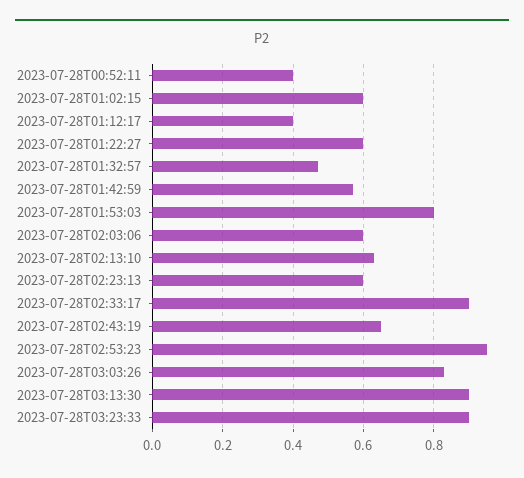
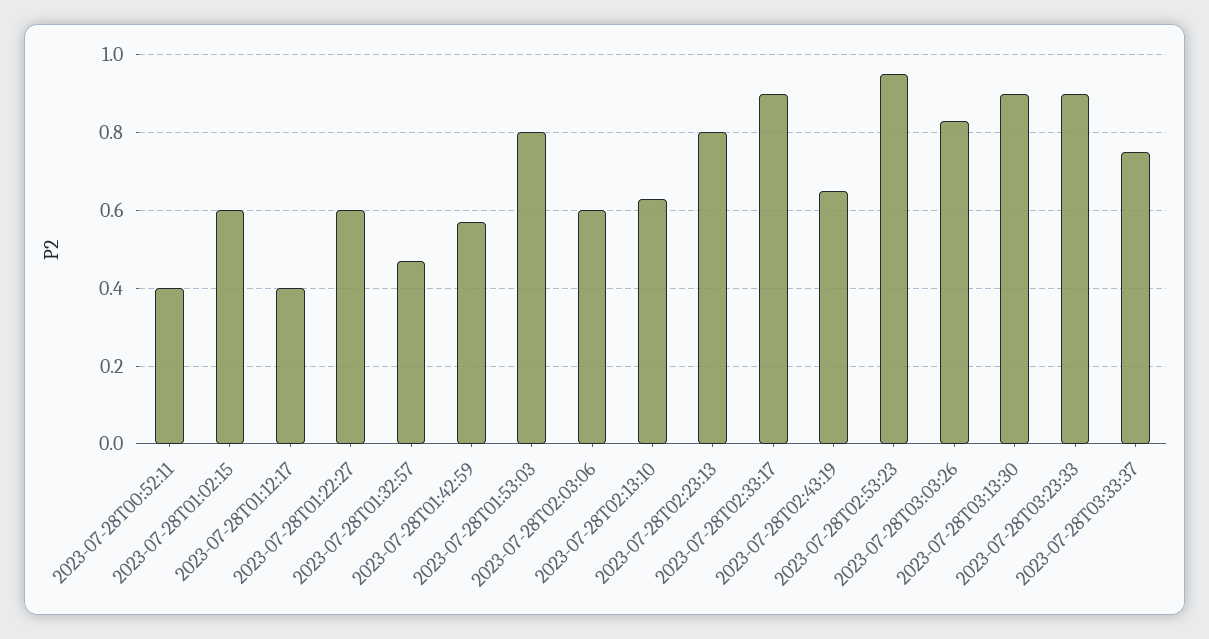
2023-07-28T02:23:13: 0.6 -> 0.8
2023-07-28T03:33:37: none -> 0.75

